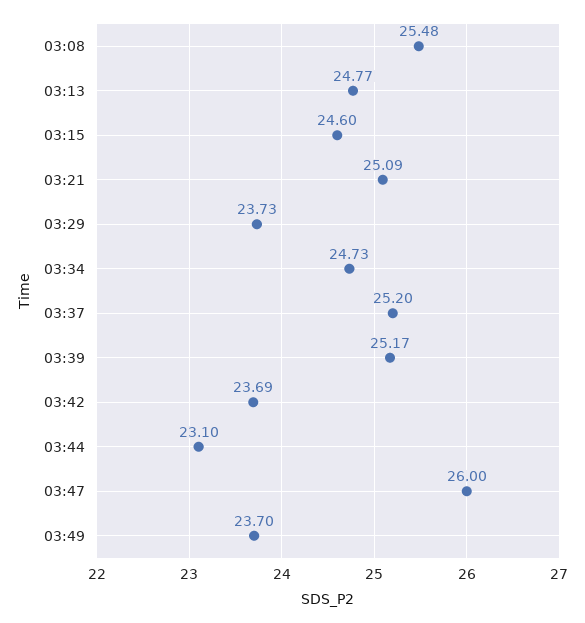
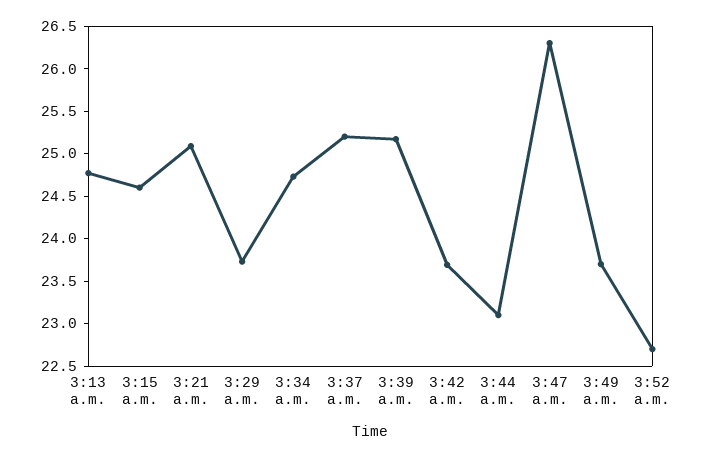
03:08: 25.48 -> none
03:47: 26 -> 26.3
3:52 a.m.: none -> 22.7

